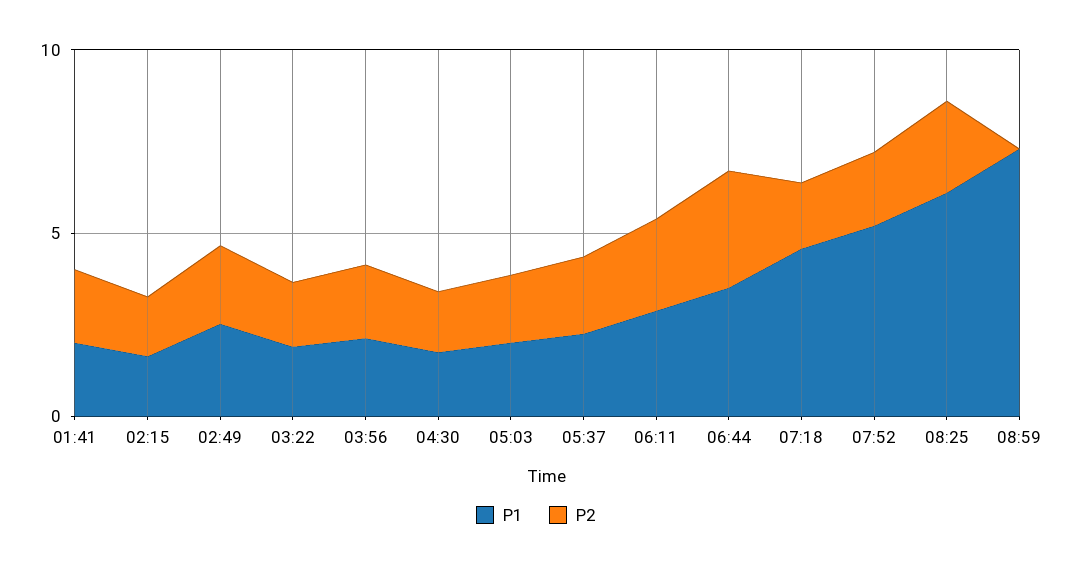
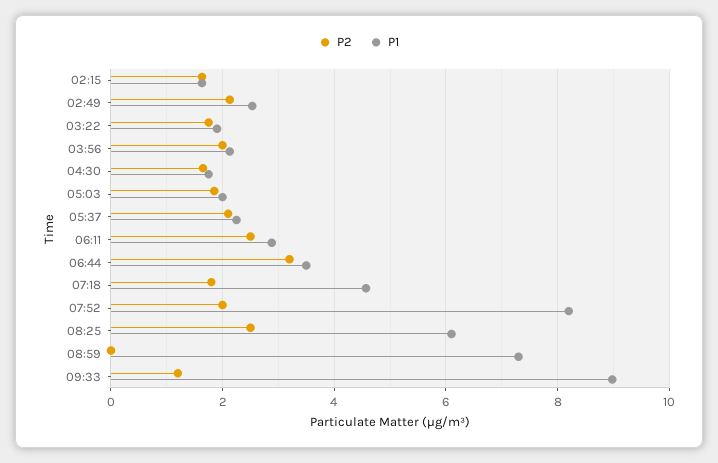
P1, 01:41: 2 -> none
P2, 01:41: 2 -> none
P1, 07:52: 5 -> 8.2
P2, 09:33: none -> 1.2
P1, 09:33: none -> 9

